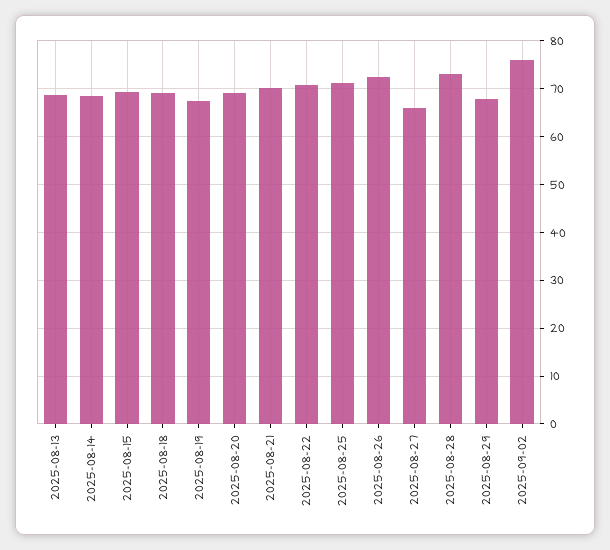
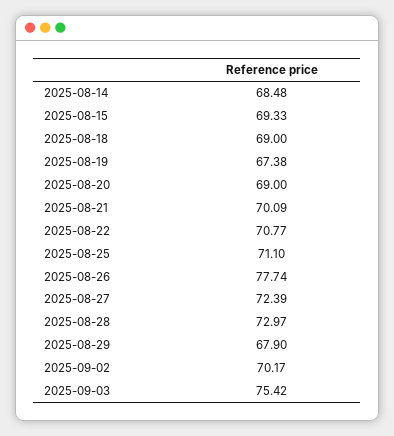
2025-08-13: 68 -> none
2025-08-26: 72 -> 77.74
2025-08-27: 66 -> 72.39
2025-09-02: 76 -> 70.17
2025-09-03: none -> 75.42

